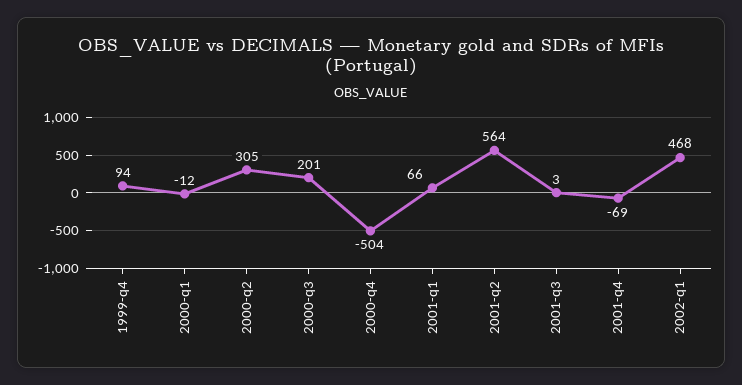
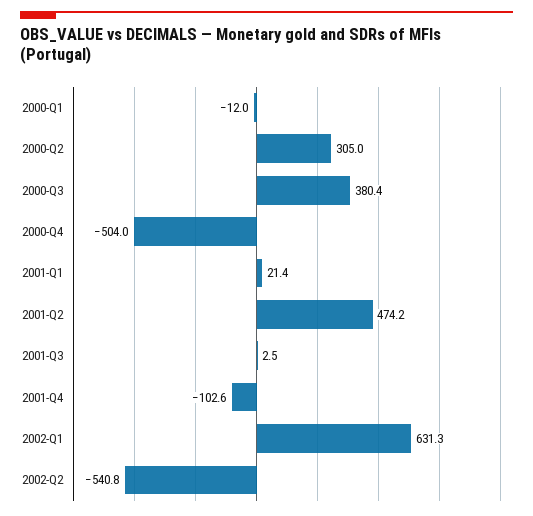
1999-q4: 94 -> none
2000-q3: 201 -> 380.4
2001-q1: 66 -> 21.4
2001-q2: 564 -> 474.2
2001-q4: -69 -> -102.6
2002-q1: 468 -> 631.3
2002-Q2: none -> -540.8

